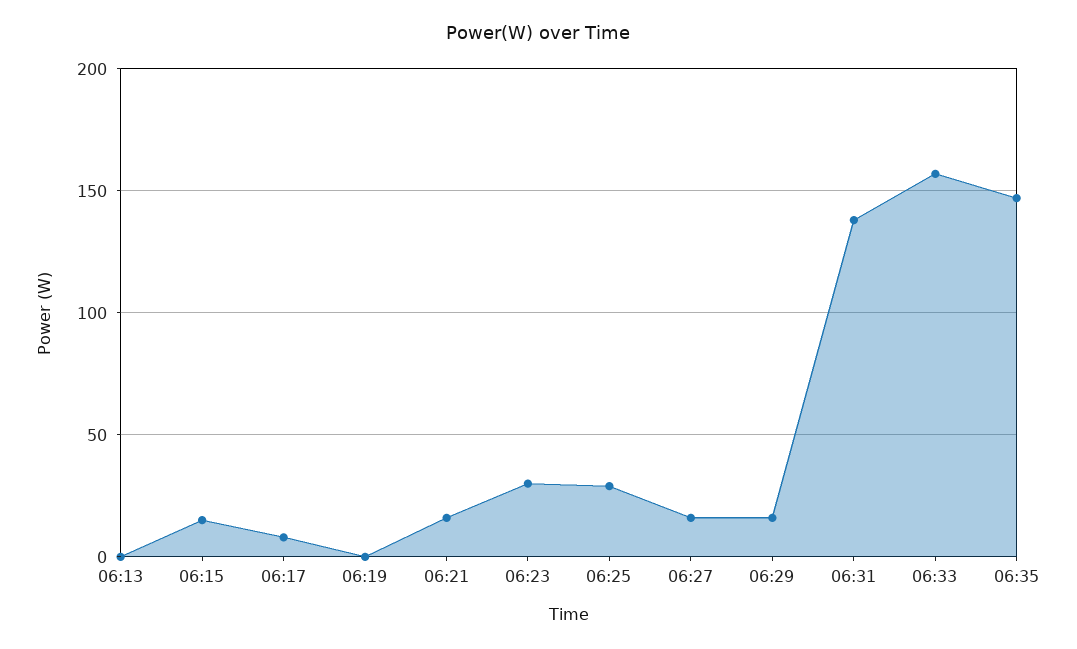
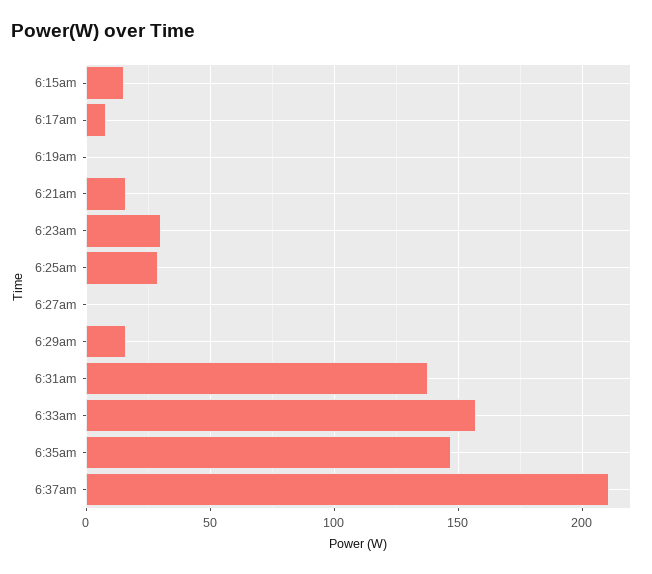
06:13: 0 -> none
06:27: 15 -> 0
6:37am: none -> 210

